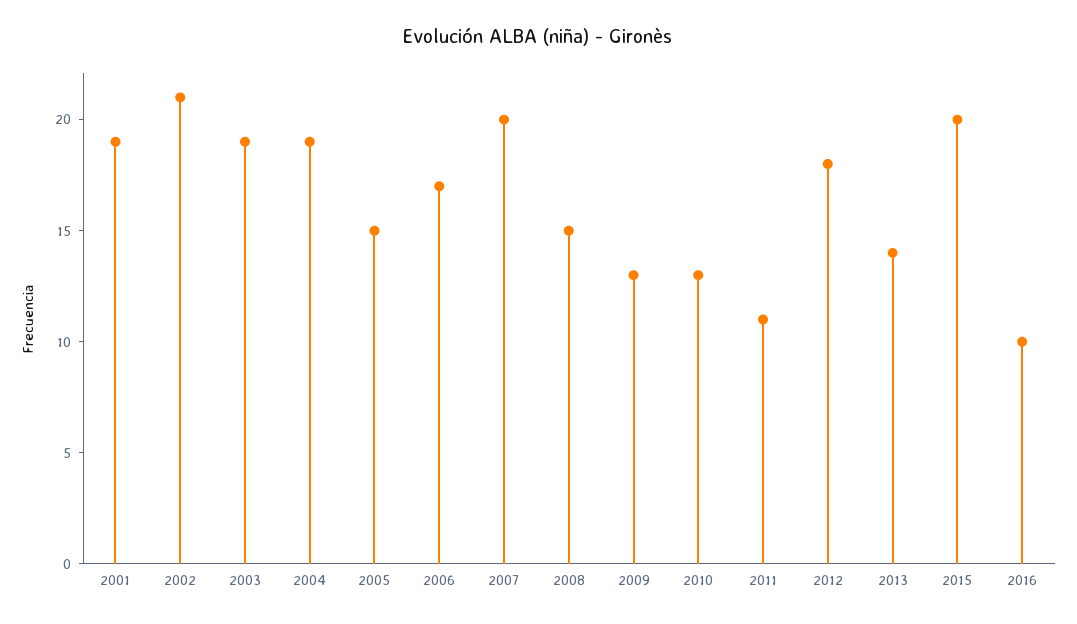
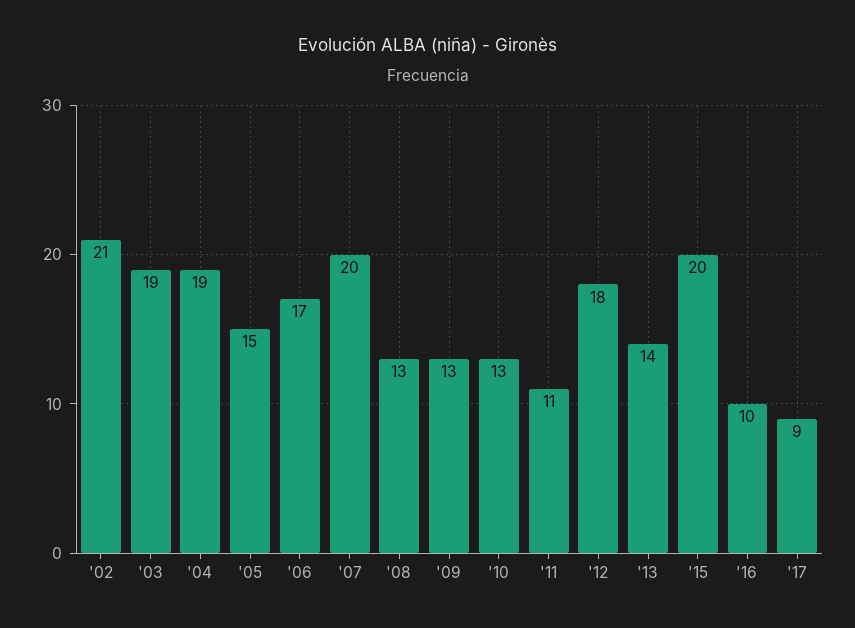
2001: 19 -> none
2008: 15 -> 13
'17: none -> 9

